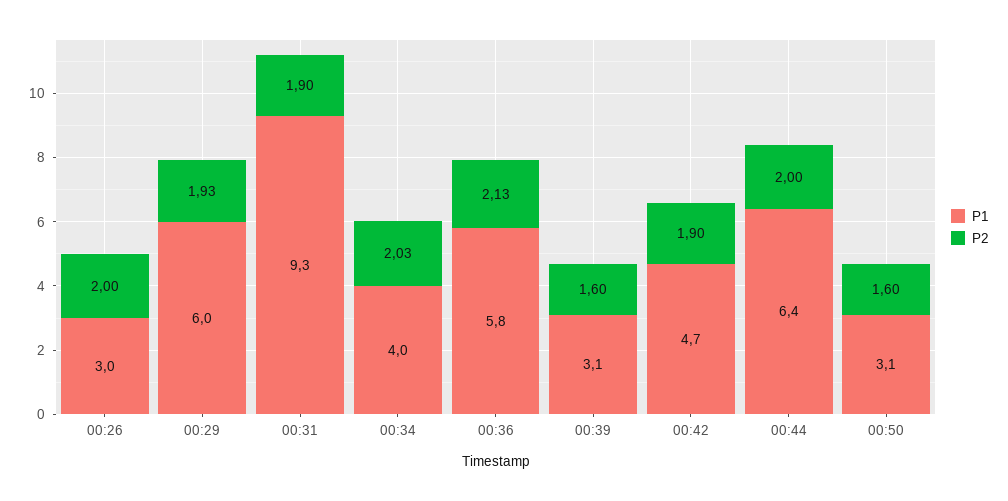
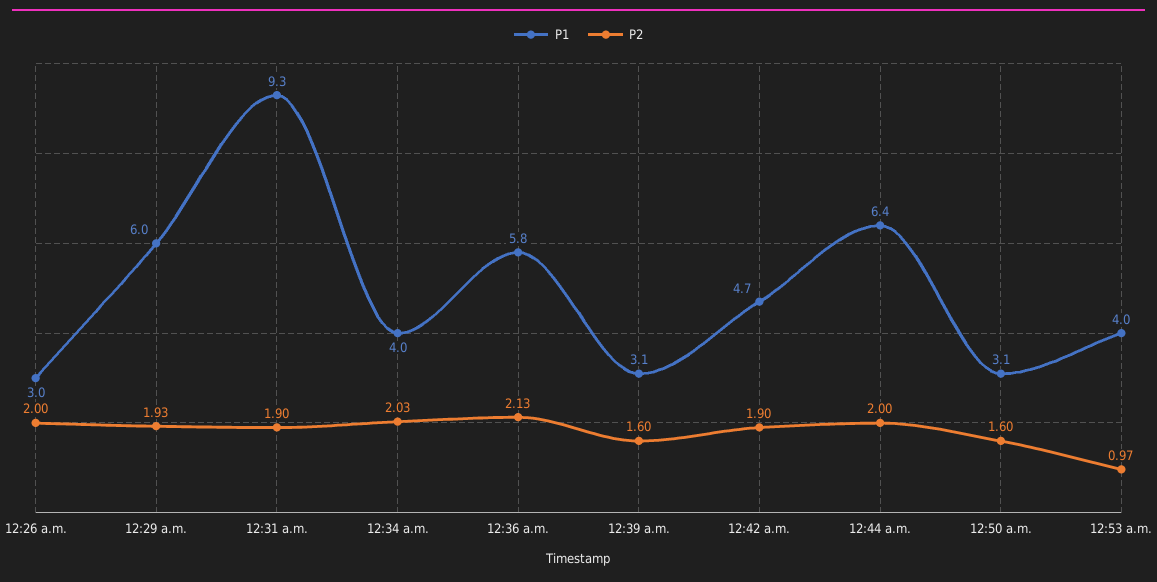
P1, 12:53 a.m.: none -> 4
P2, 12:53 a.m.: none -> 0.97

